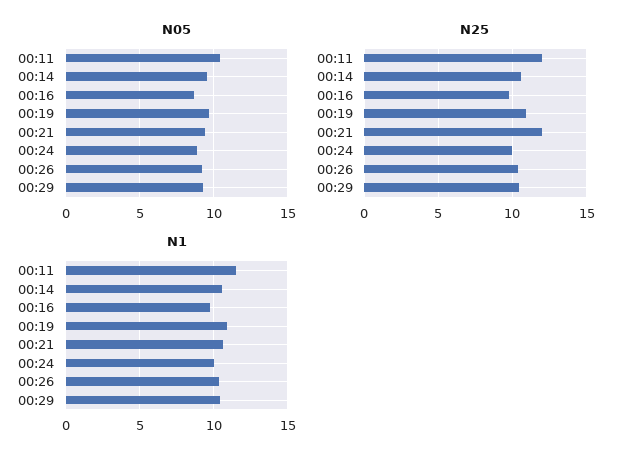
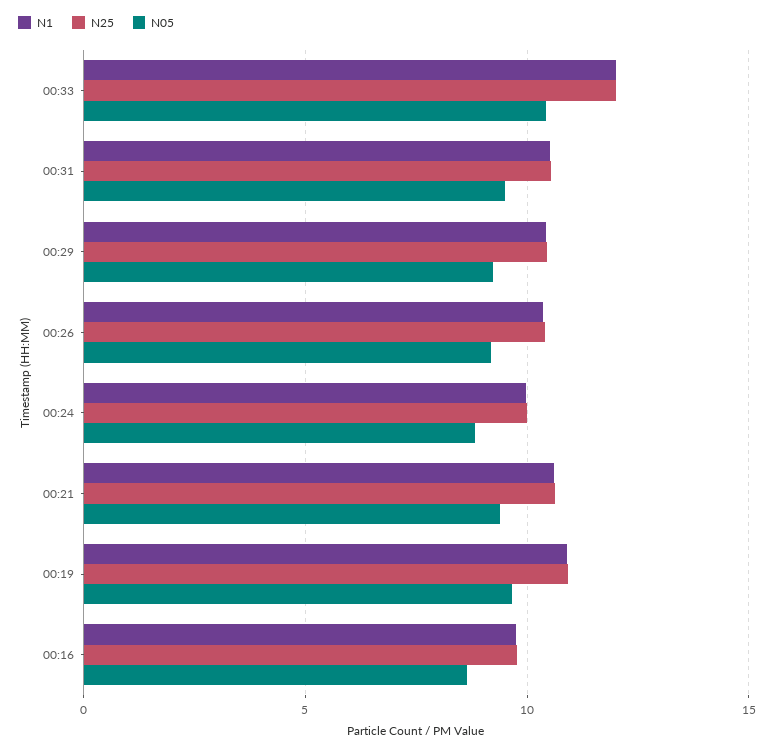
N05, 00:11: 10.5 -> none
N05, 00:14: 9.5 -> none
N25, 00:11: 12 -> none
N25, 00:14: 10.5 -> none
N25, 00:21: 12 -> 10.5
N1, 00:11: 11.5 -> none
N1, 00:14: 10.5 -> none
N1, 00:33: none -> 12
N25, 00:33: none -> 12
N05, 00:33: none -> 10.5
N1, 00:31: none -> 10.5
N25, 00:31: none -> 10.5
N05, 00:31: none -> 9.5

